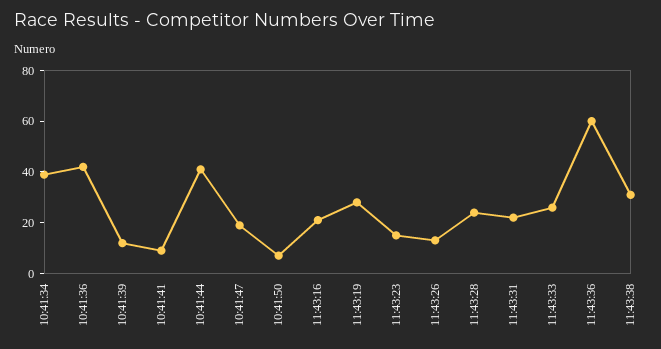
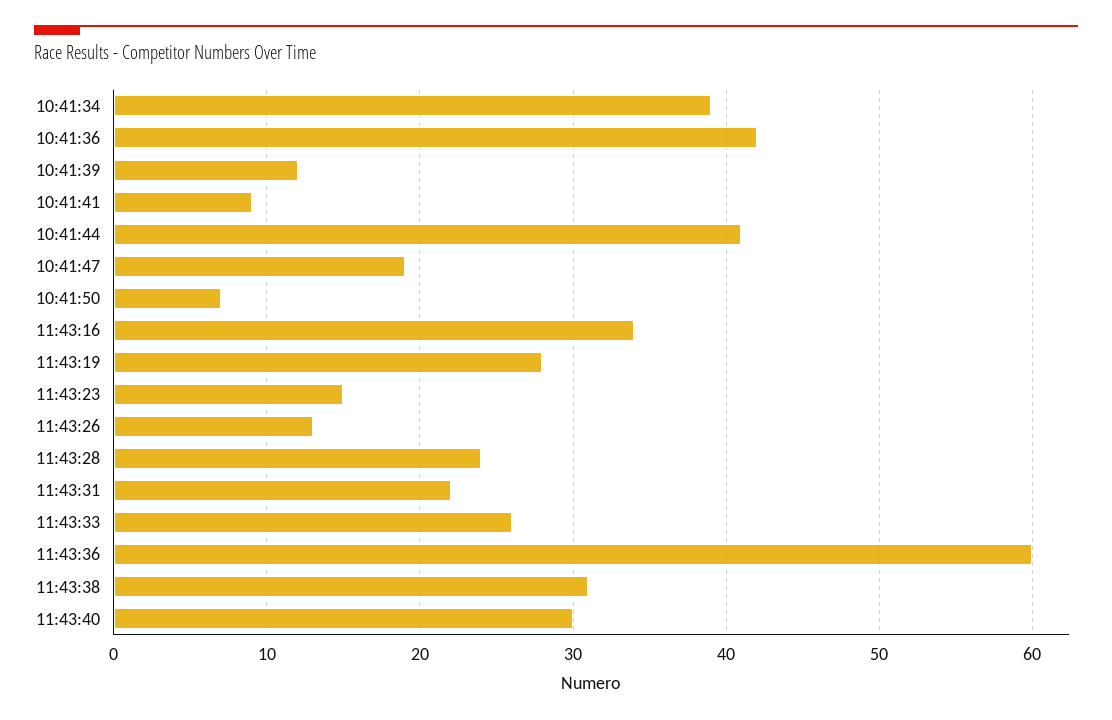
11:43:16: 20 -> 34
11:43:40: none -> 30

